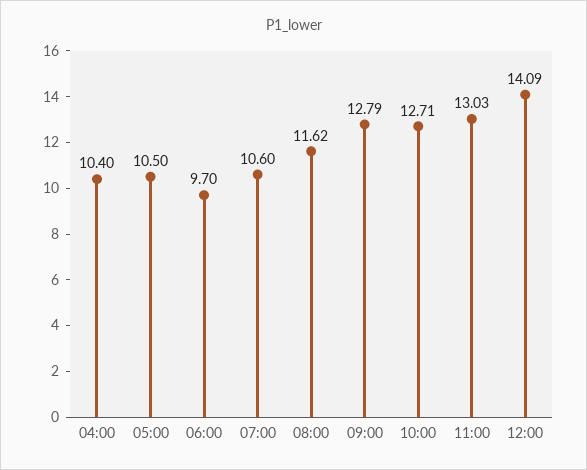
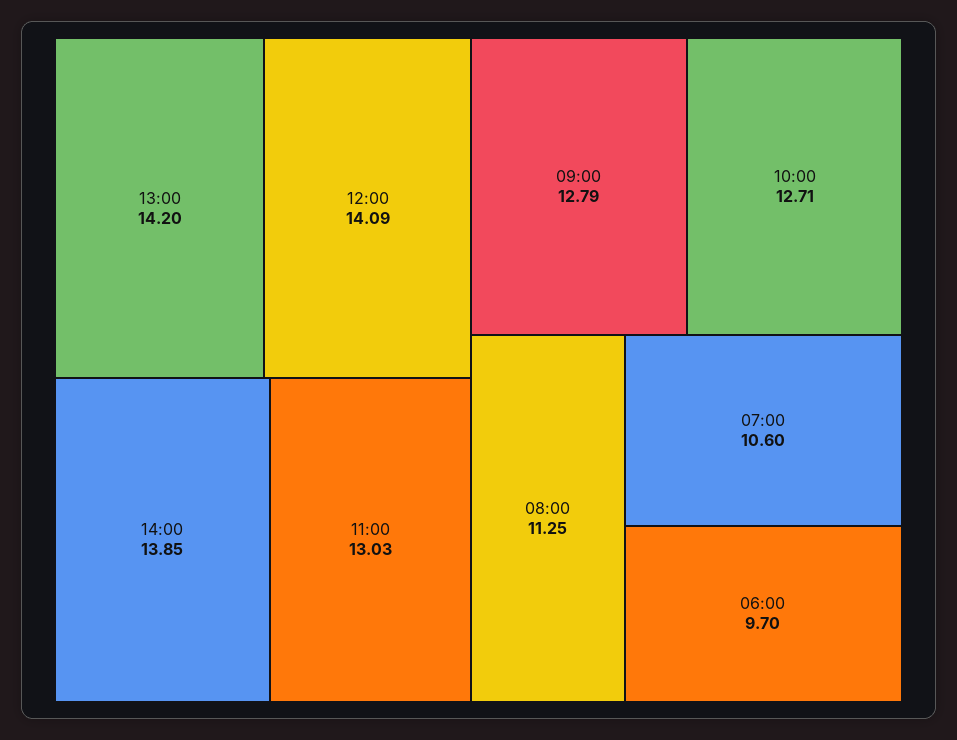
04:00: 10.4 -> none
05:00: 10.5 -> none
08:00: 11.62 -> 11.25
13:00: none -> 14.2
14:00: none -> 13.85

